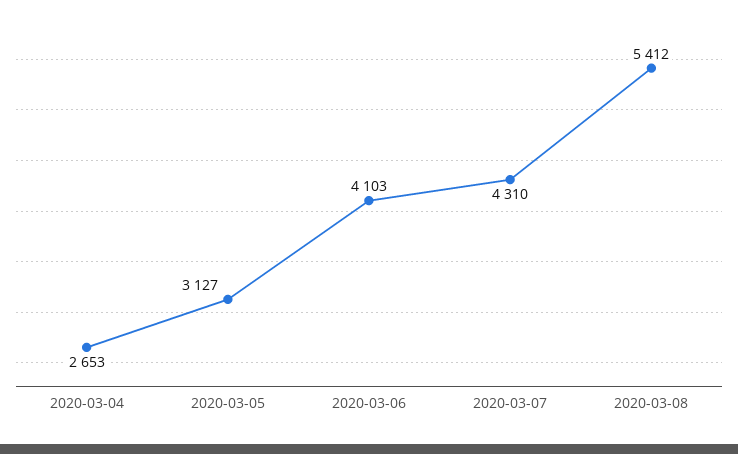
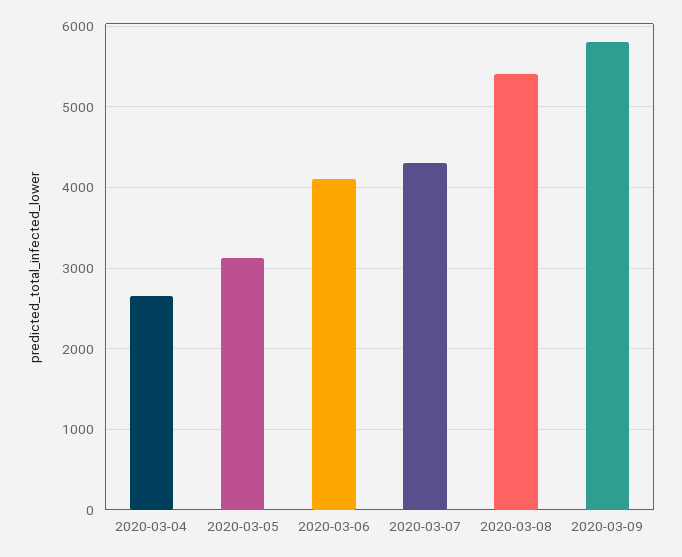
2020-03-09: none -> 5800

